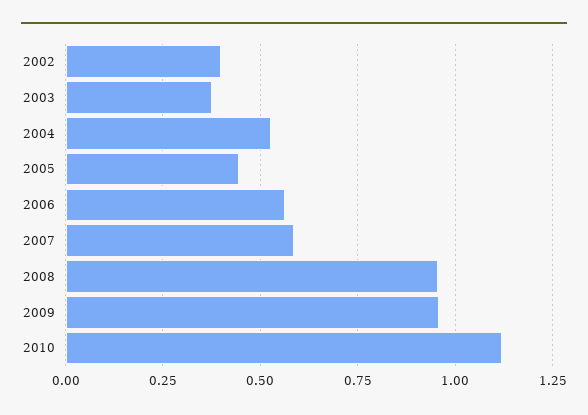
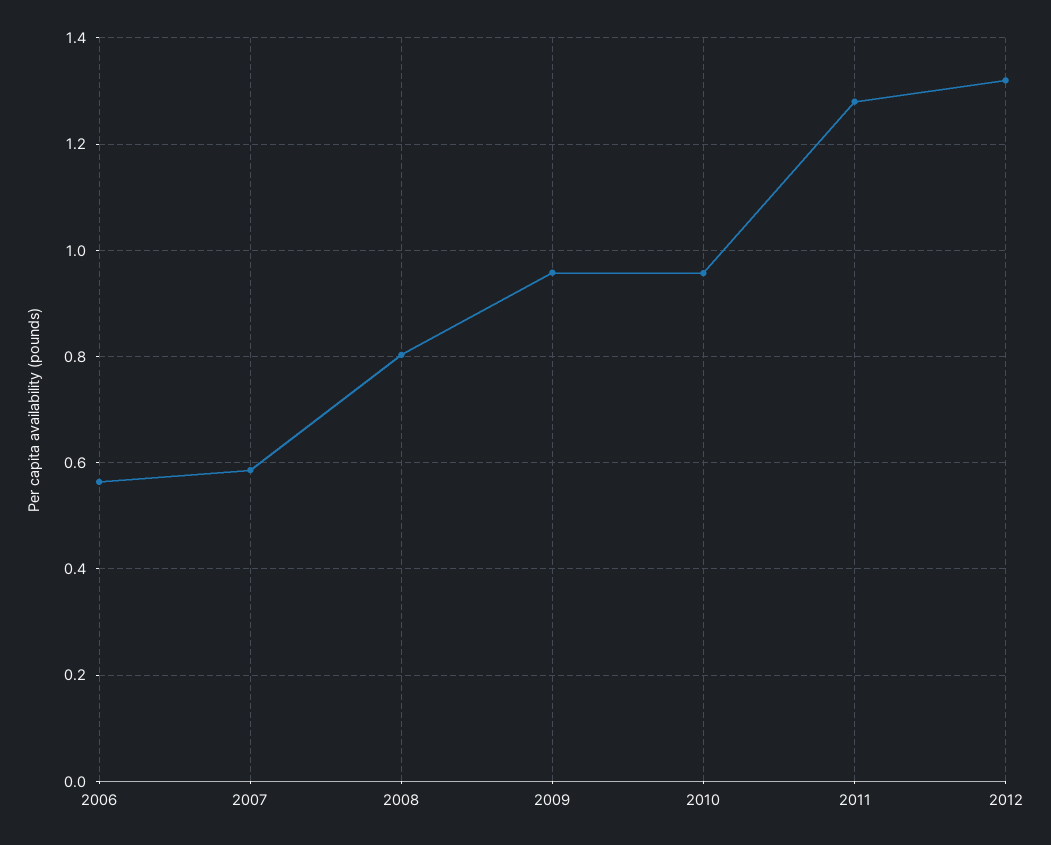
2002: 0.4 -> none
2003: 0.375 -> none
2004: 0.525 -> none
2005: 0.45 -> none
2008: 0.95 -> 0.8
2010: 1.125 -> 0.96
2011: none -> 1.28
2012: none -> 1.32

